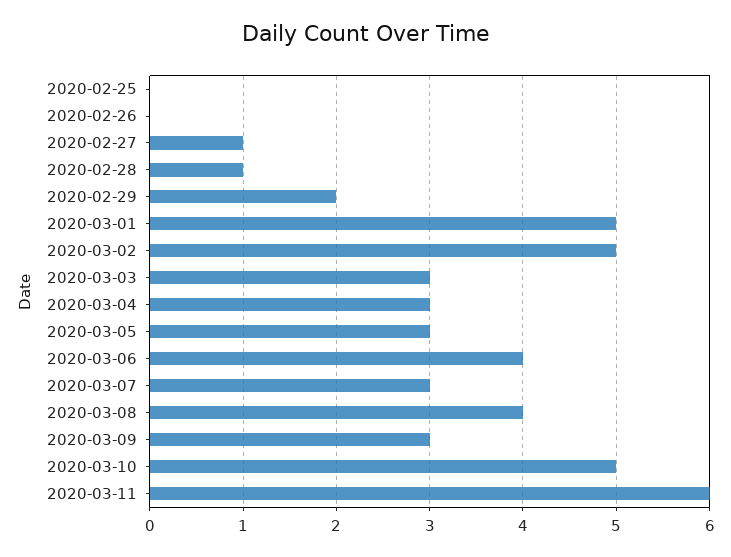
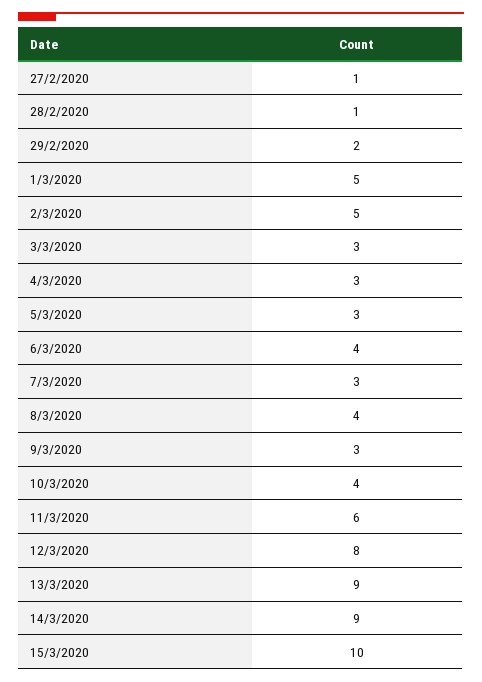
2020-02-25: 0 -> none
2020-02-26: 0 -> none
2020-03-10: 5 -> 4
12/3/2020: none -> 8
13/3/2020: none -> 9
14/3/2020: none -> 9
15/3/2020: none -> 10

